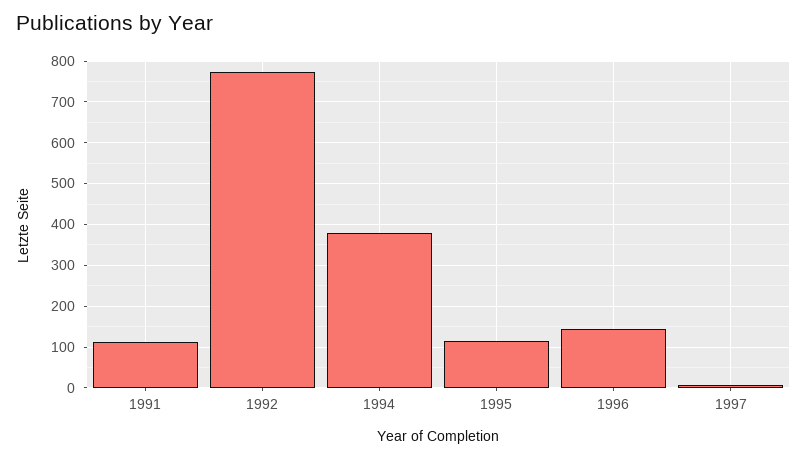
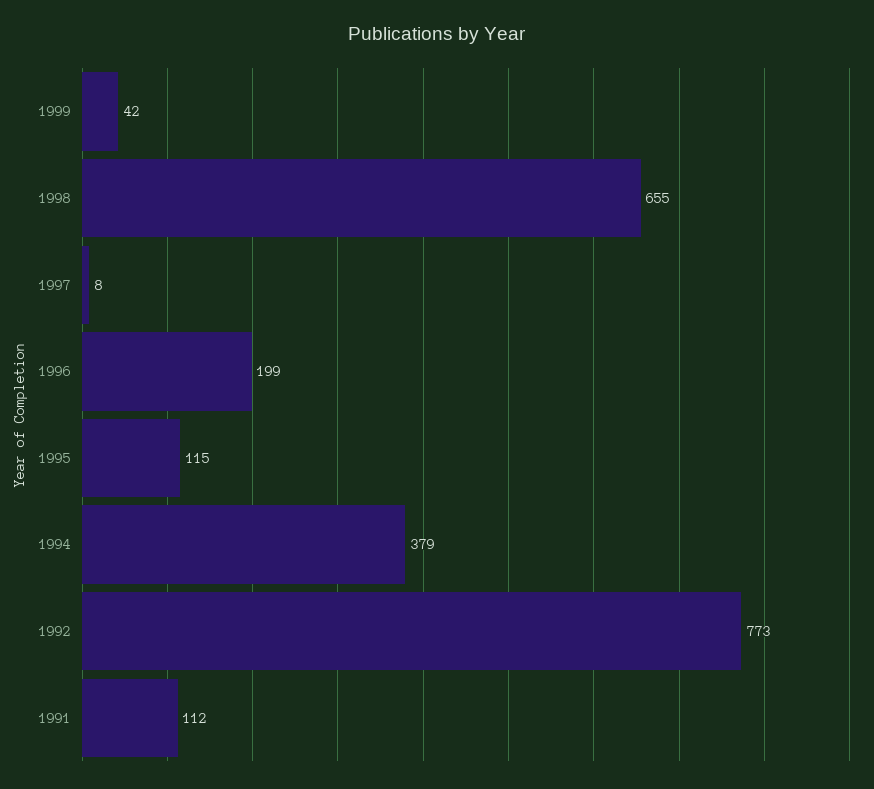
1996: 140 -> 199
1999: none -> 42
1998: none -> 655

